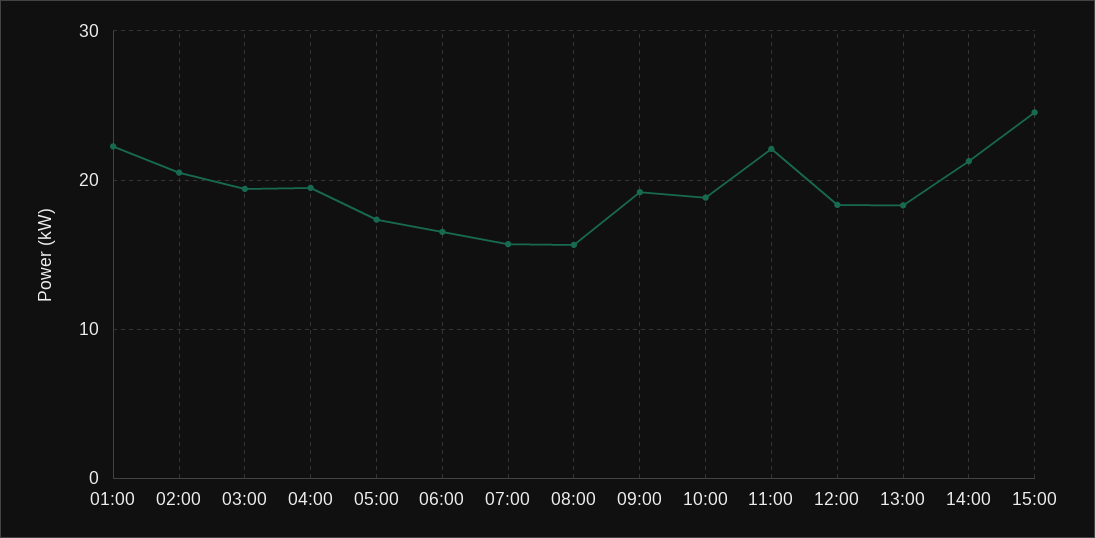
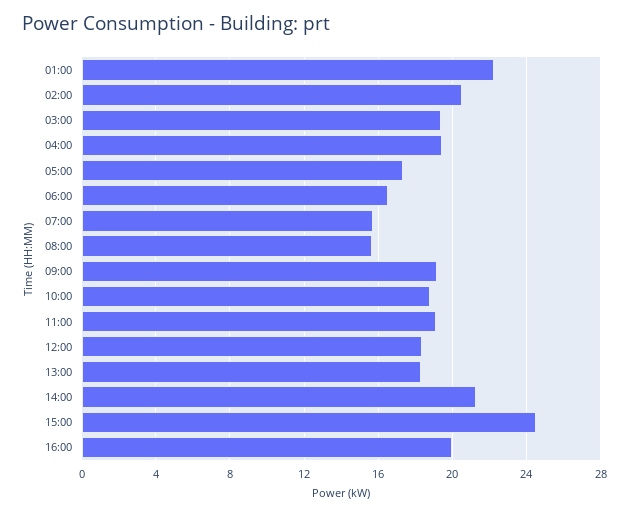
11:00: 22 -> 19
16:00: none -> 20

